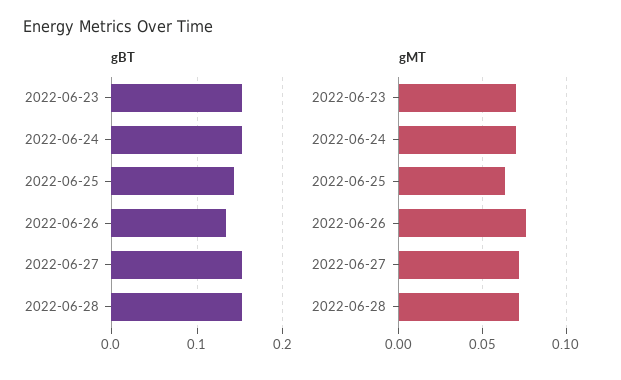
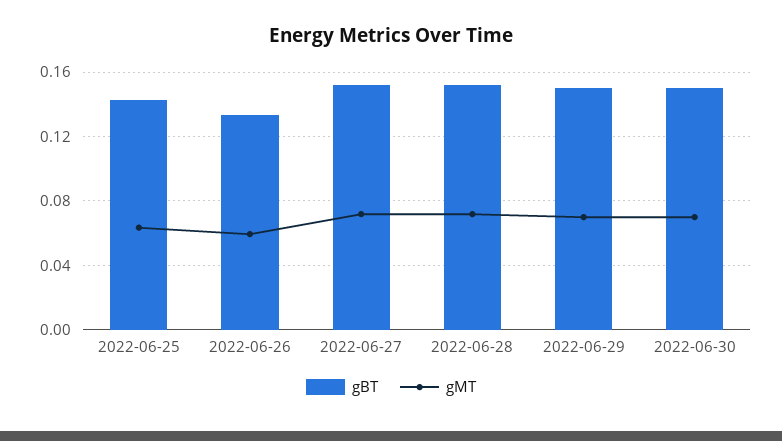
gBT, 2022-06-23: 0.15 -> none
gBT, 2022-06-24: 0.15 -> none
gMT, 2022-06-23: 0.07 -> none
gMT, 2022-06-24: 0.07 -> none
gMT, 2022-06-26: 0.075 -> 0.06
gBT, 2022-06-29: none -> 0.15
gMT, 2022-06-29: none -> 0.07
gBT, 2022-06-30: none -> 0.15
gMT, 2022-06-30: none -> 0.07

